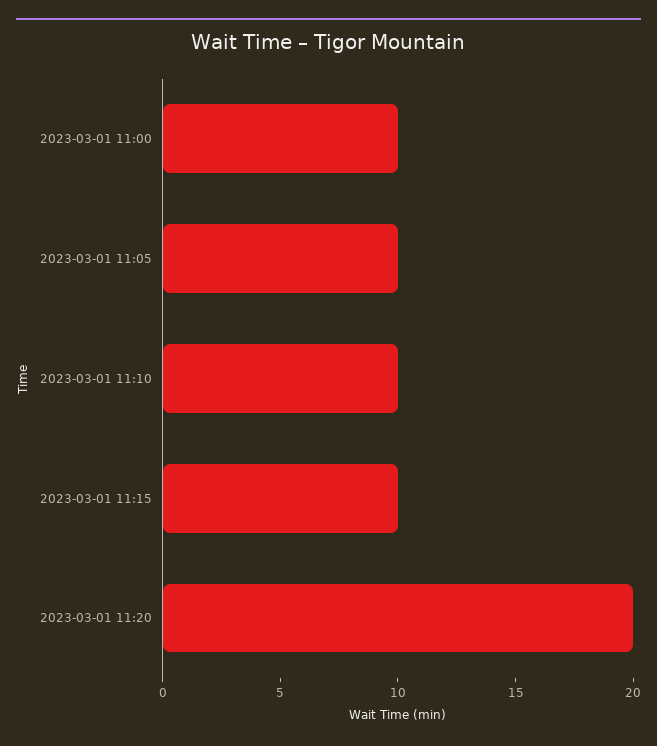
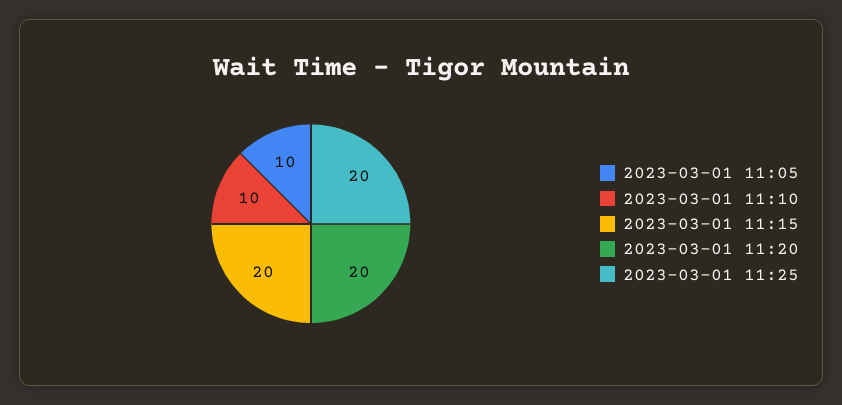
2023-03-01 11:00: 10 -> none
2023-03-01 11:15: 10 -> 20
2023-03-01 11:25: none -> 20

